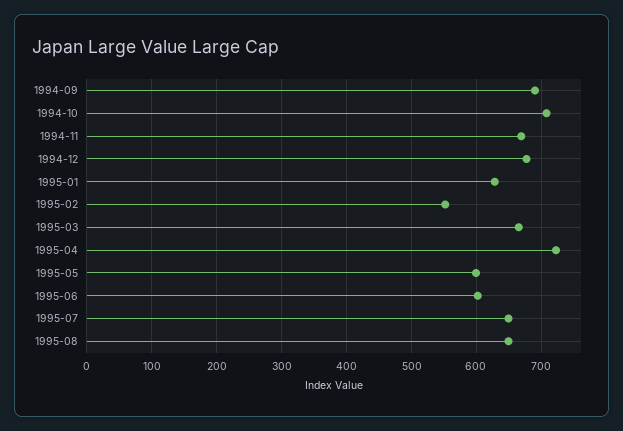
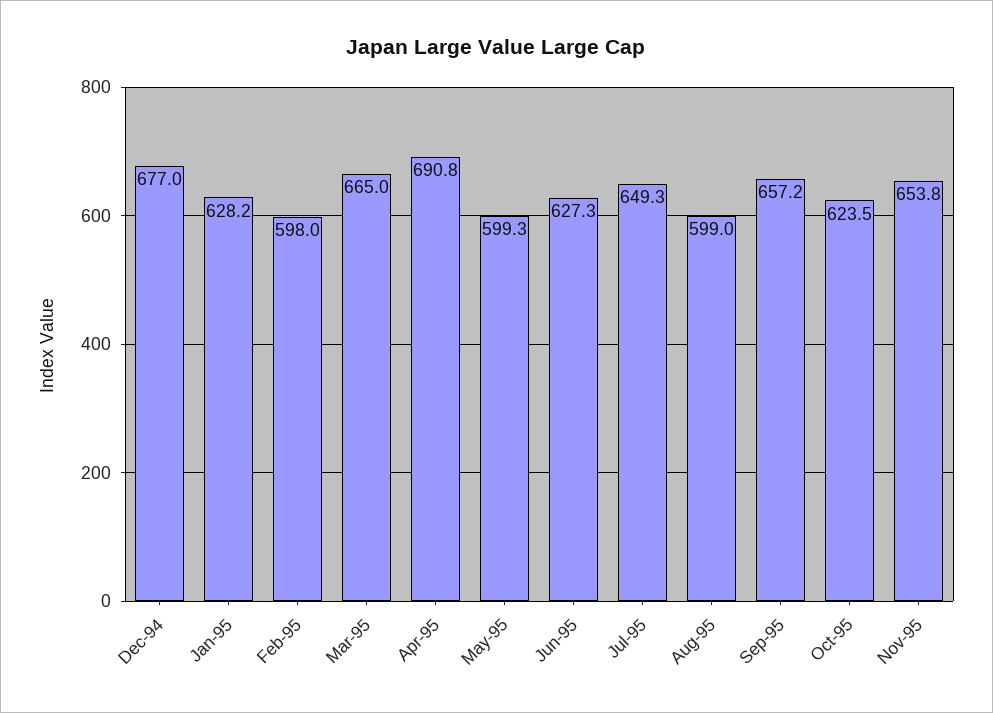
1994-09: 690 -> none
1994-10: 710 -> none
1994-11: 670 -> none
1995-02: 550 -> 598
1995-04: 720 -> 690.8
1995-06: 600 -> 627.3
1995-08: 650 -> 599
Sep-95: none -> 657.2
Oct-95: none -> 623.5
Nov-95: none -> 653.8

